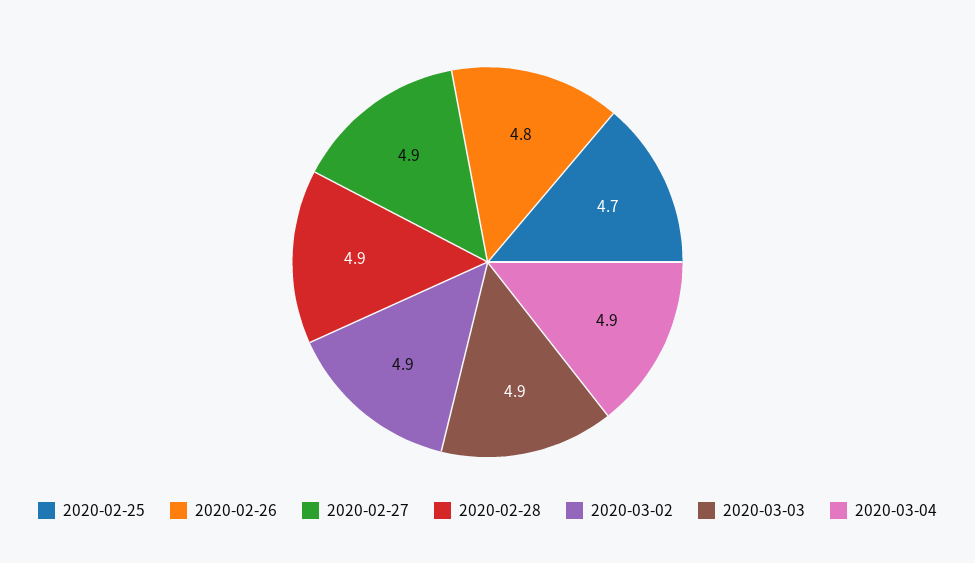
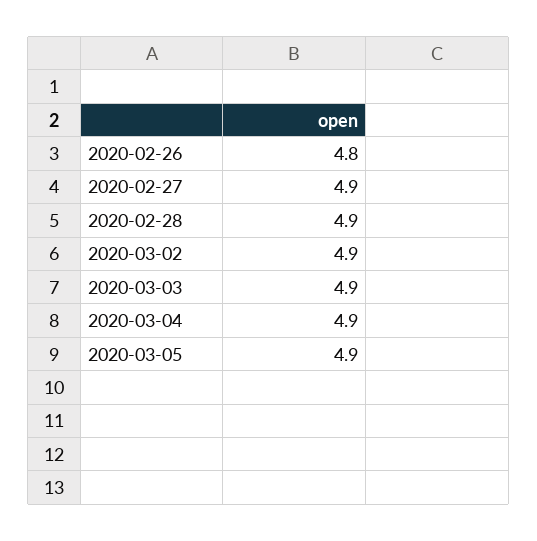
2020-02-25: 4.7 -> none
2020-03-05: none -> 4.9

